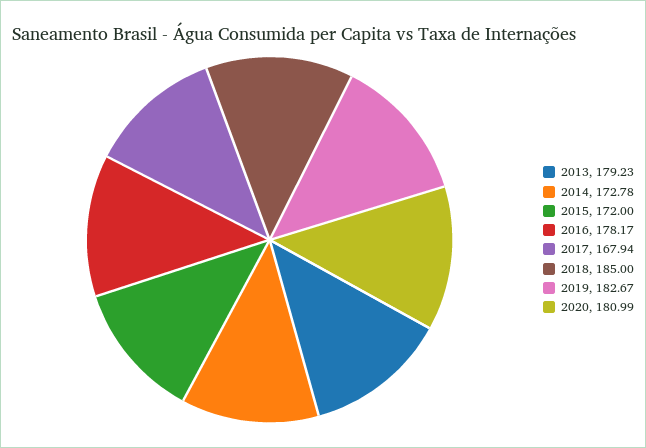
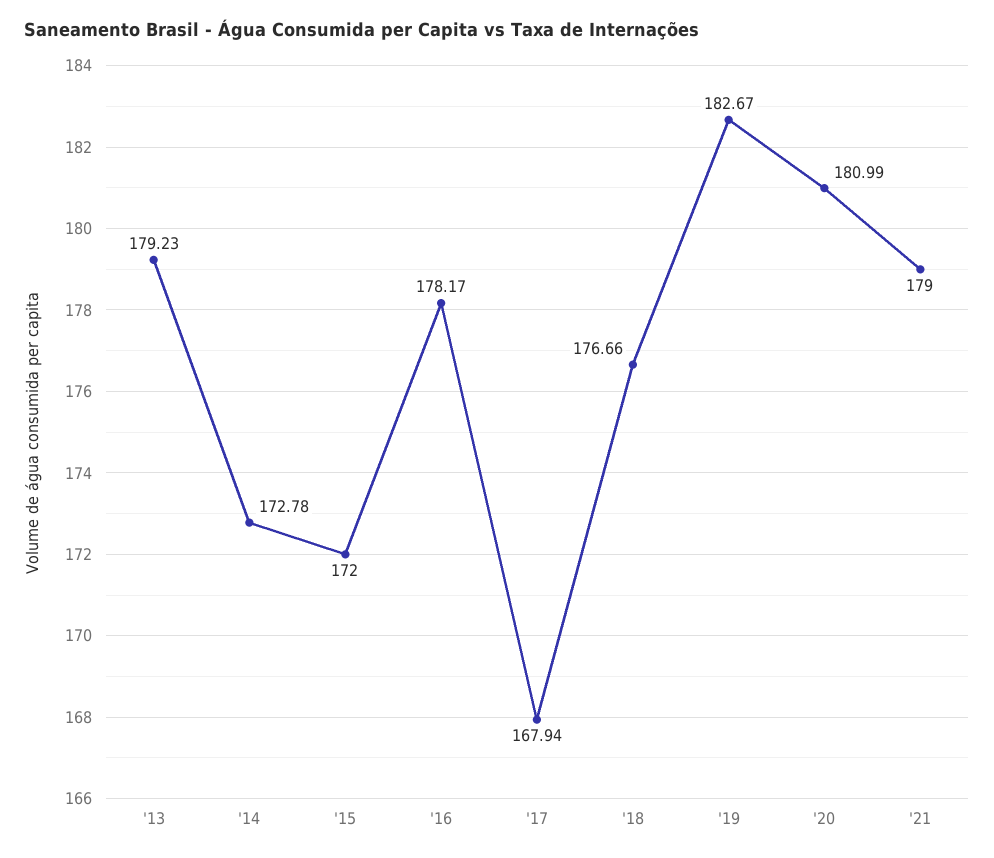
2018: 185 -> 176.66
'21: none -> 179

